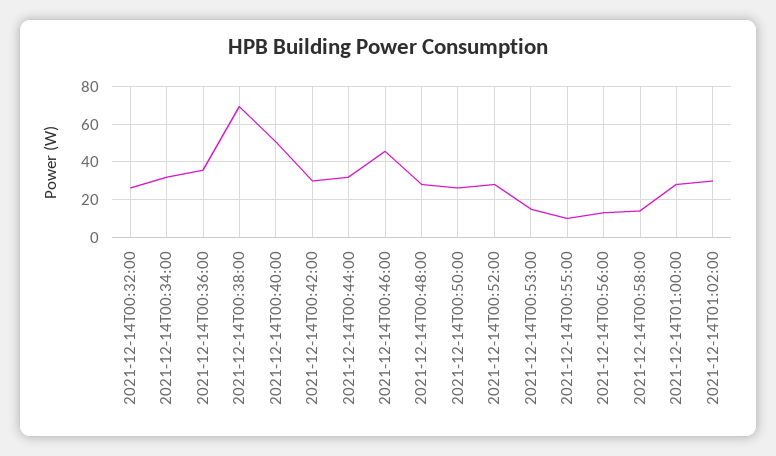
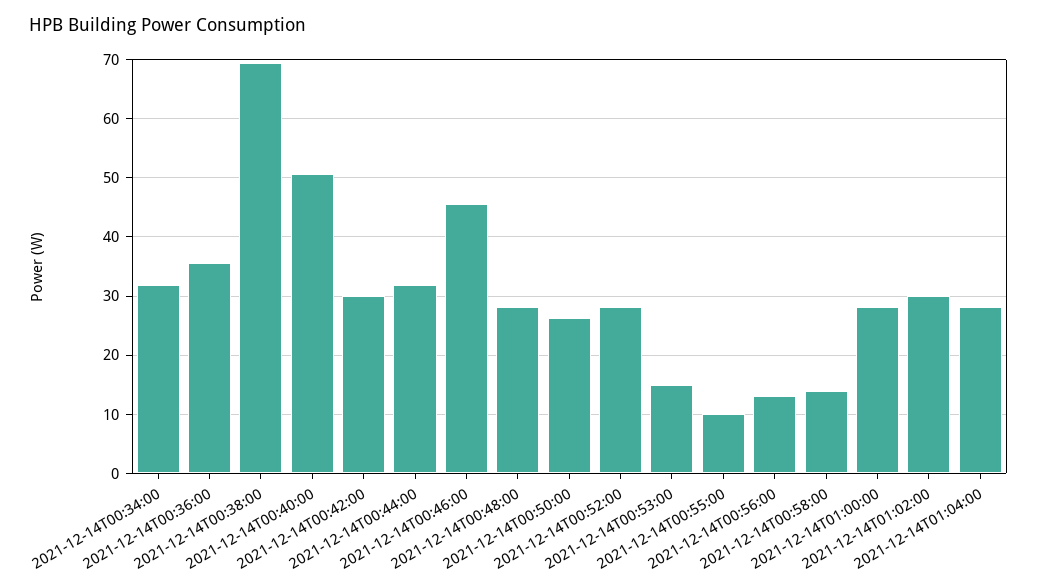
2021-12-14T00:32:00: 25 -> none
2021-12-14T01:04:00: none -> 28

